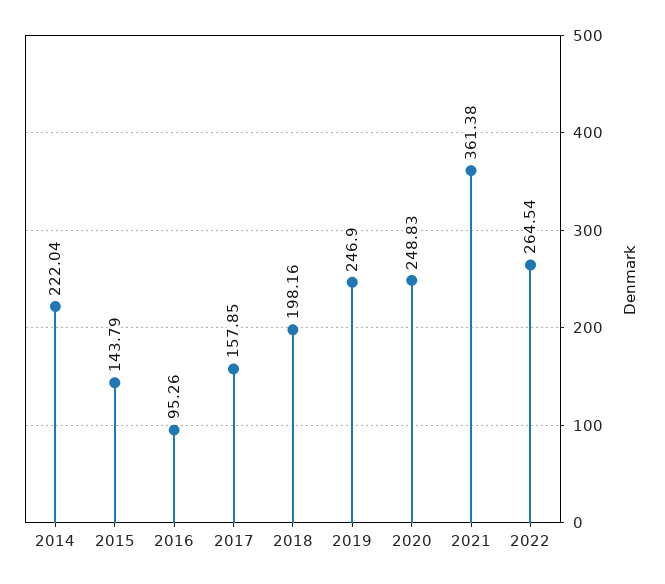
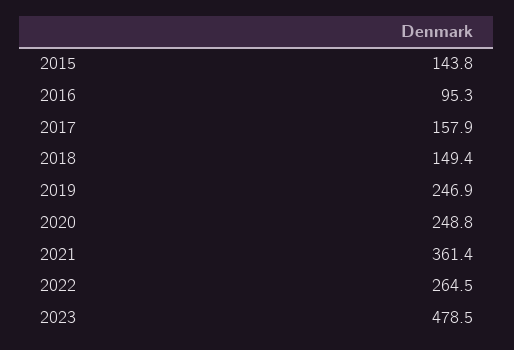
2014: 222.04 -> none
2018: 198.16 -> 149.4
2023: none -> 478.5

